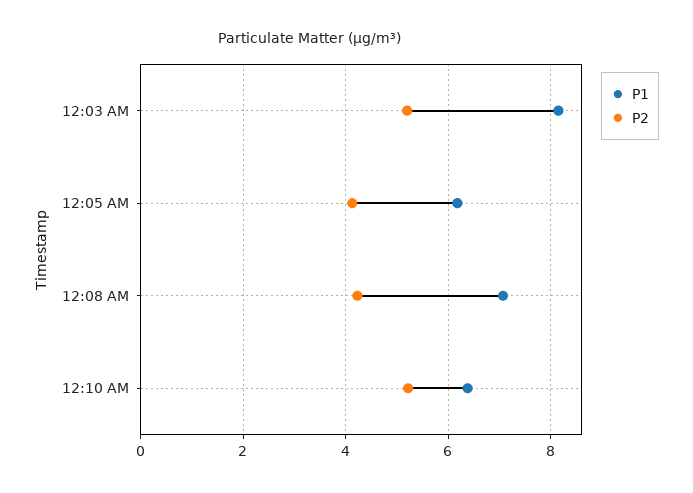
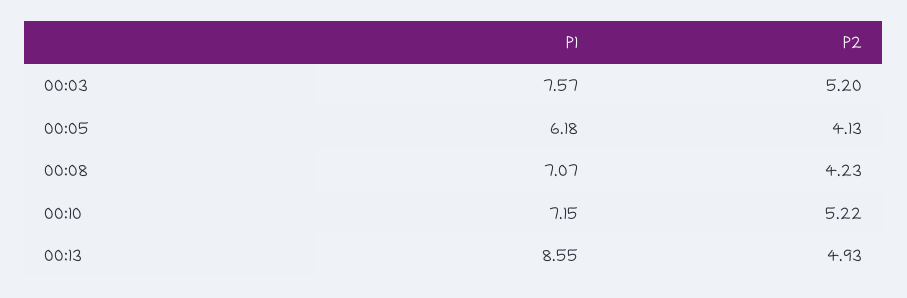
P1, 12:03 AM: 8.2 -> 7.57
P1, 12:10 AM: 6.4 -> 7.15
P1, 00:13: none -> 8.55
P2, 00:13: none -> 4.93

